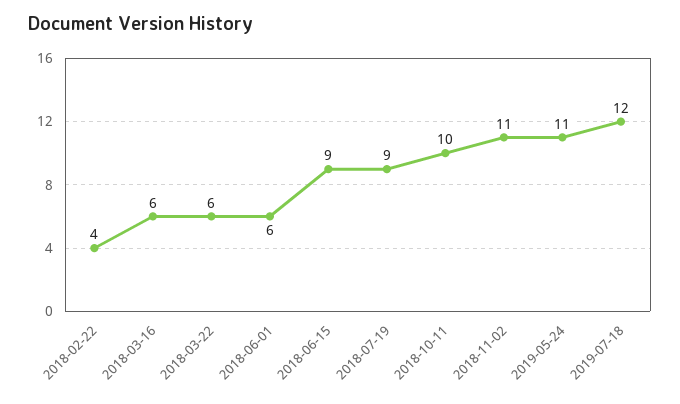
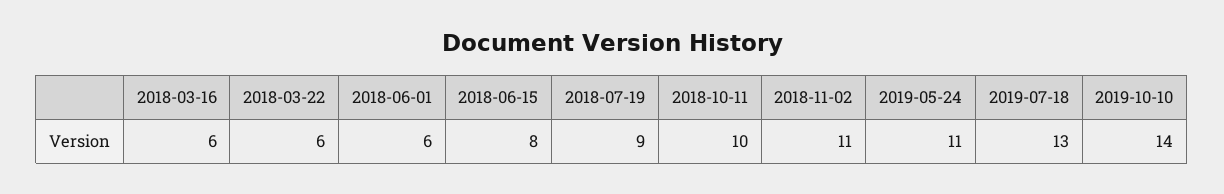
2018-02-22: 4 -> none
2018-06-15: 9 -> 8
2019-07-18: 12 -> 13
2019-10-10: none -> 14

